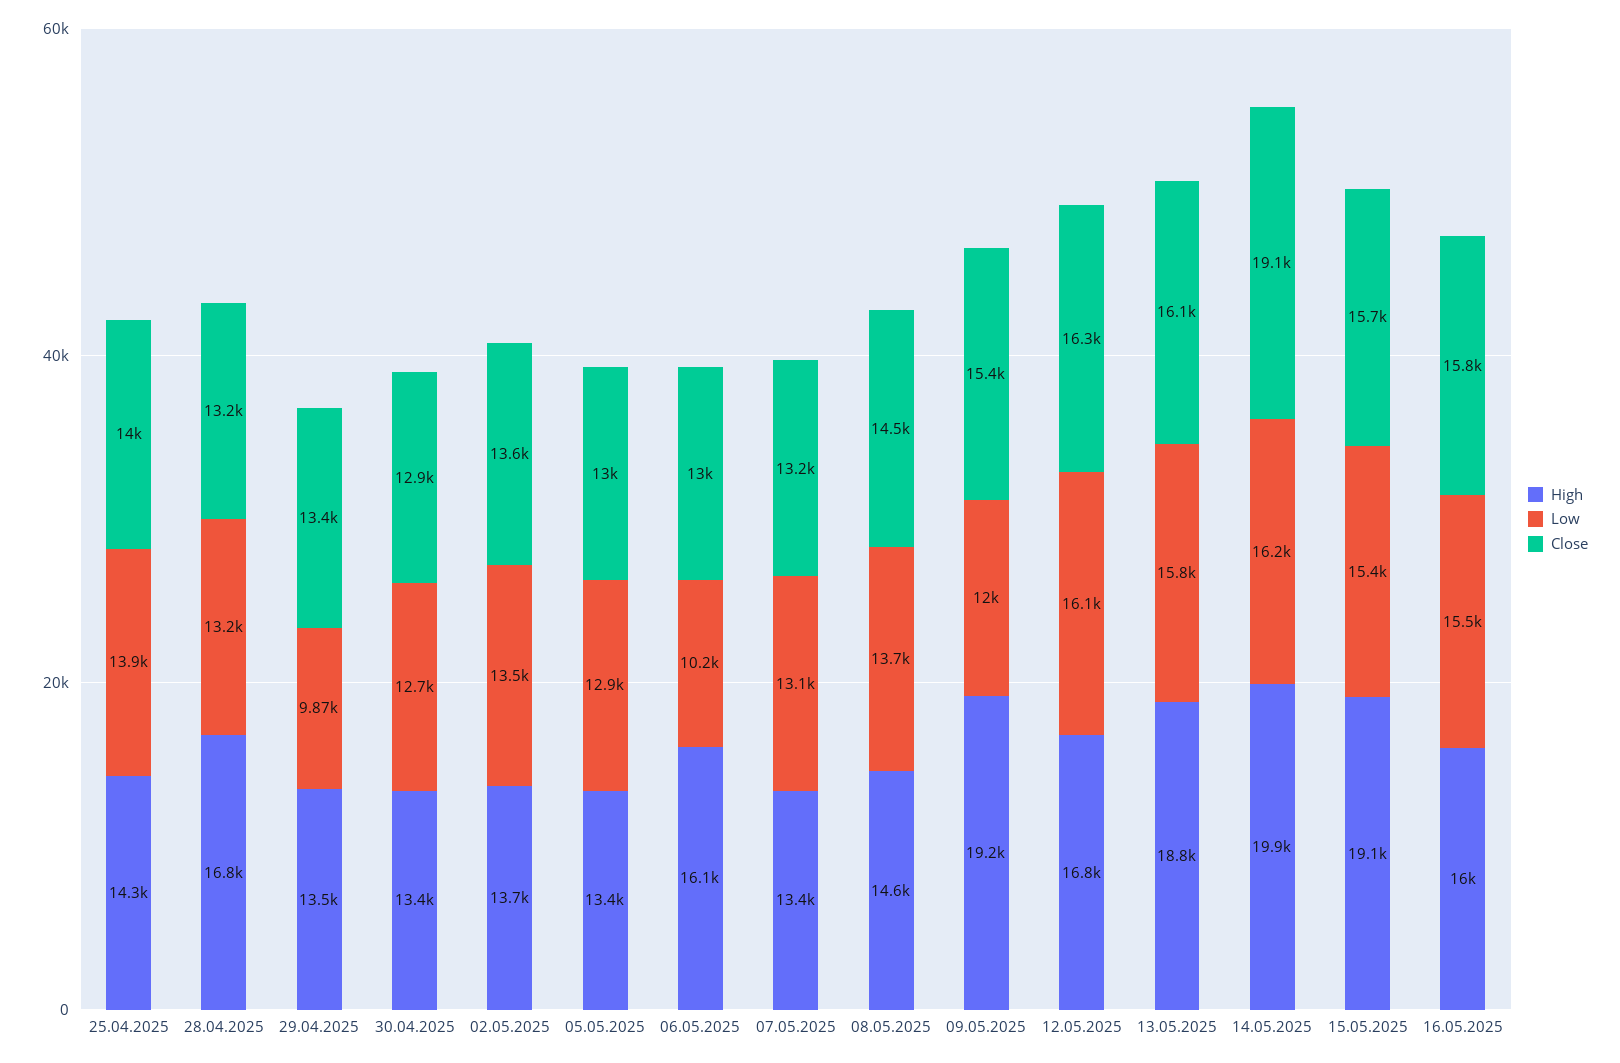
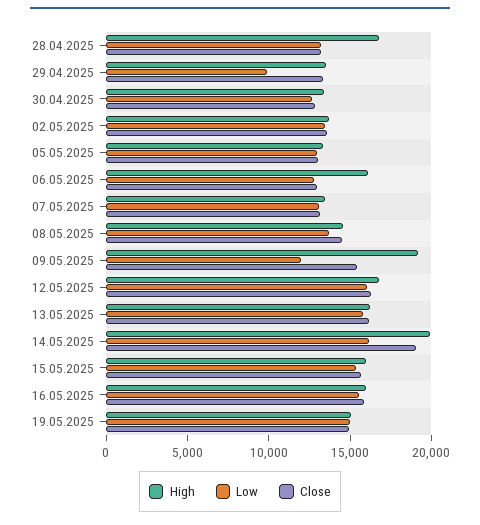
High, 25.04.2025: 14300 -> none
Low, 25.04.2025: 13900 -> none
Close, 25.04.2025: 14000 -> none
Low, 06.05.2025: 10200 -> 13000
High, 13.05.2025: 18800 -> 16000
High, 15.05.2025: 19100 -> 16000
High, 19.05.2025: none -> 15000
Low, 19.05.2025: none -> 15000
Close, 19.05.2025: none -> 15000

